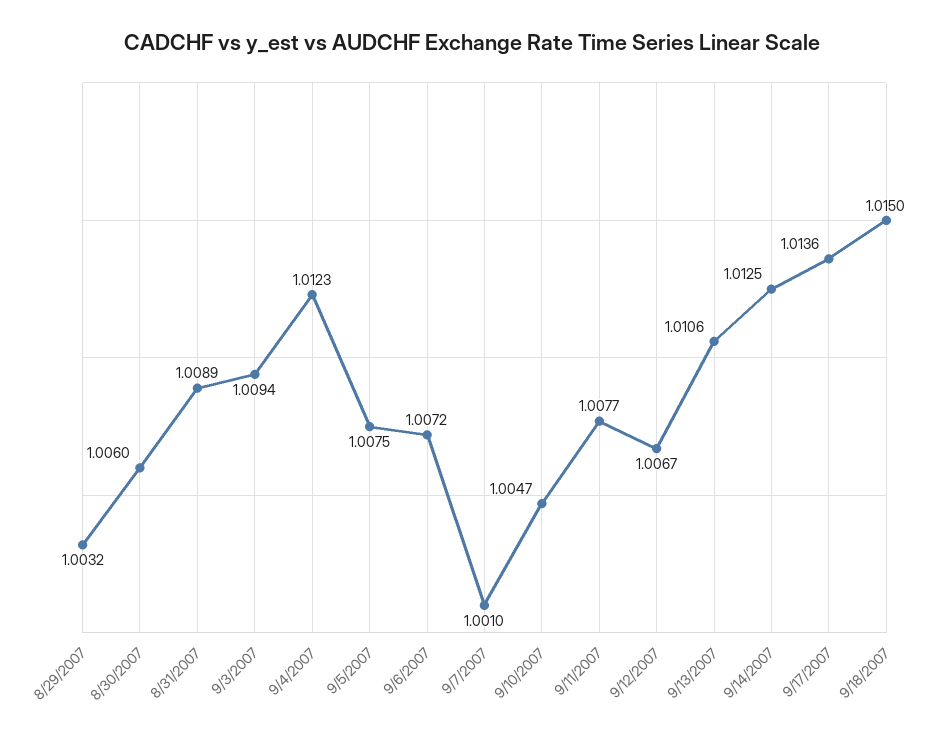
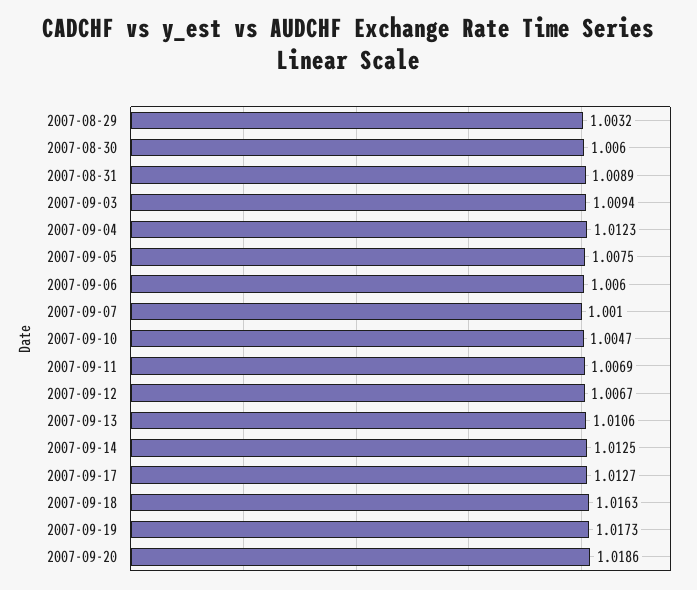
9/6/2007: 1.0072 -> 1.006
9/11/2007: 1.0077 -> 1.0069
9/17/2007: 1.0136 -> 1.0127
9/18/2007: 1.015 -> 1.0163
2007-09-19: none -> 1.0173
2007-09-20: none -> 1.0186

